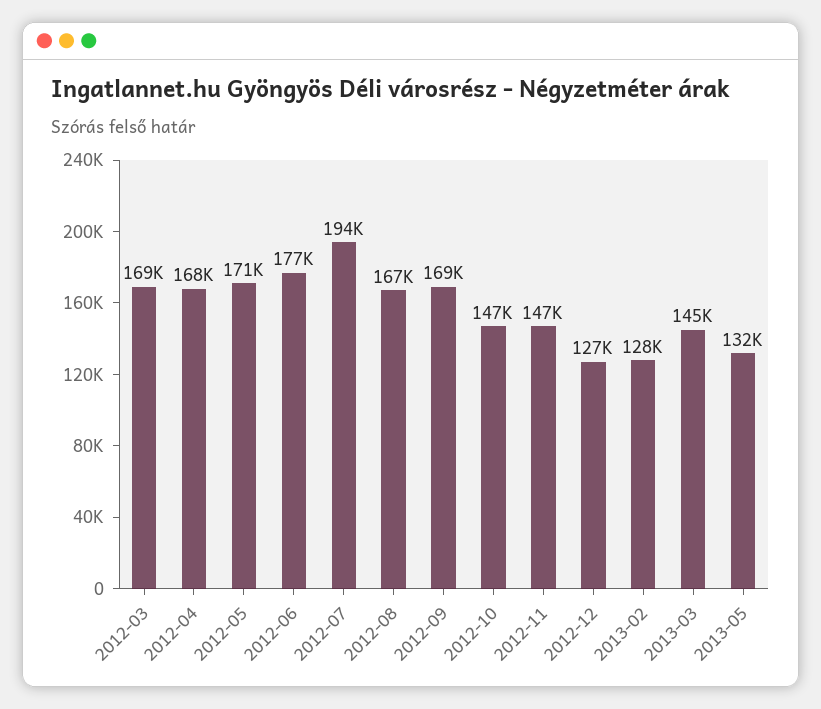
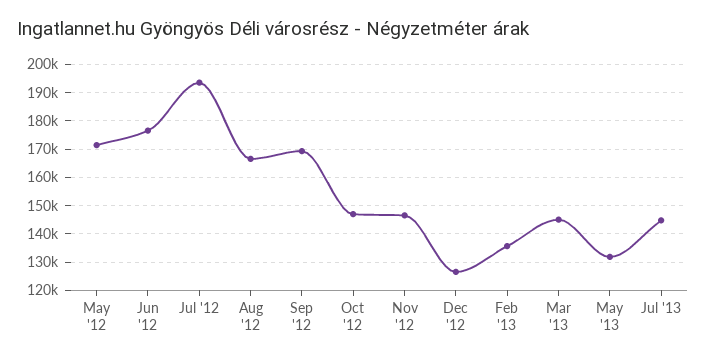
2012-03: 169000 -> none
2012-04: 168000 -> none
2013-02: 128000 -> 135000
Jul '13: none -> 145000

